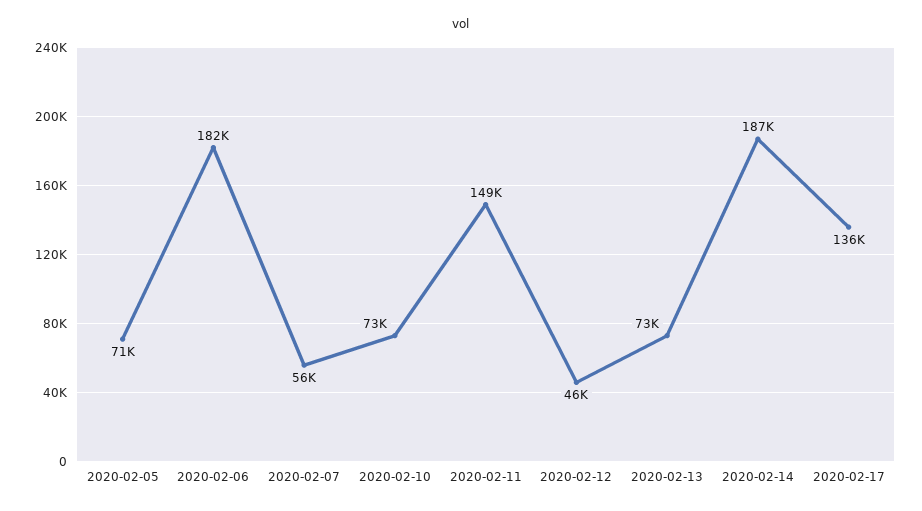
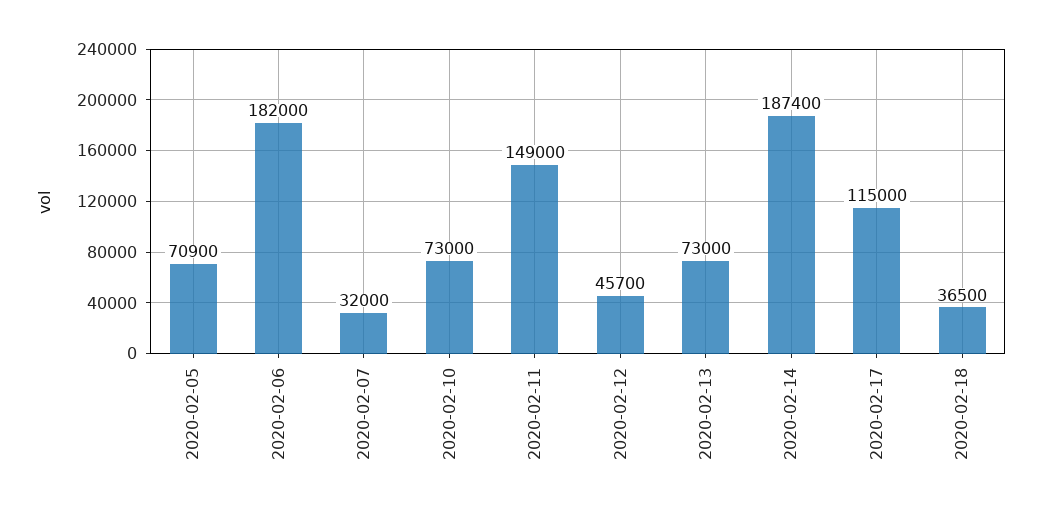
2020-02-07: 56000 -> 32000
2020-02-17: 136000 -> 115000
2020-02-18: none -> 36500

